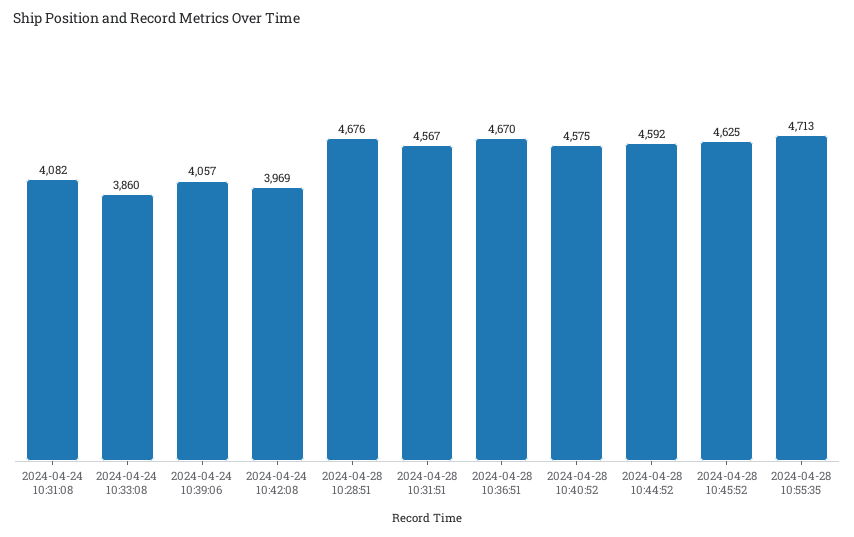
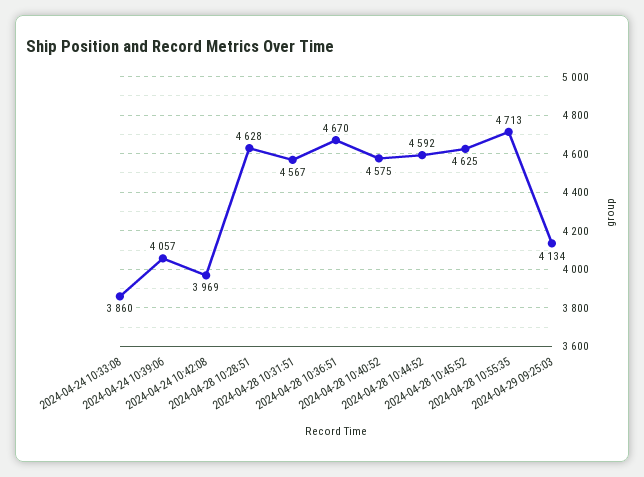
2024-04-24 10:31:08: 4082 -> none
2024-04-28 10:28:51: 4676 -> 4628
2024-04-29 09:25:03: none -> 4134

